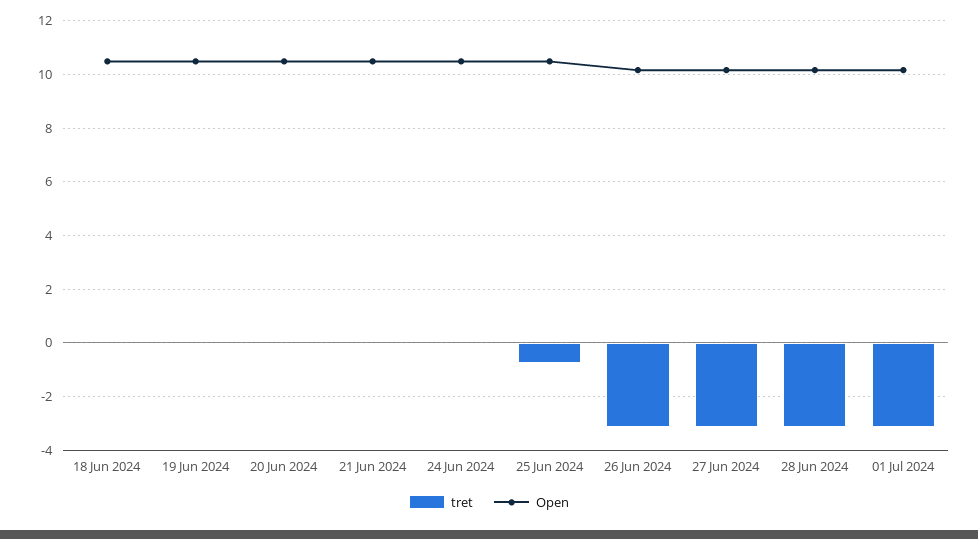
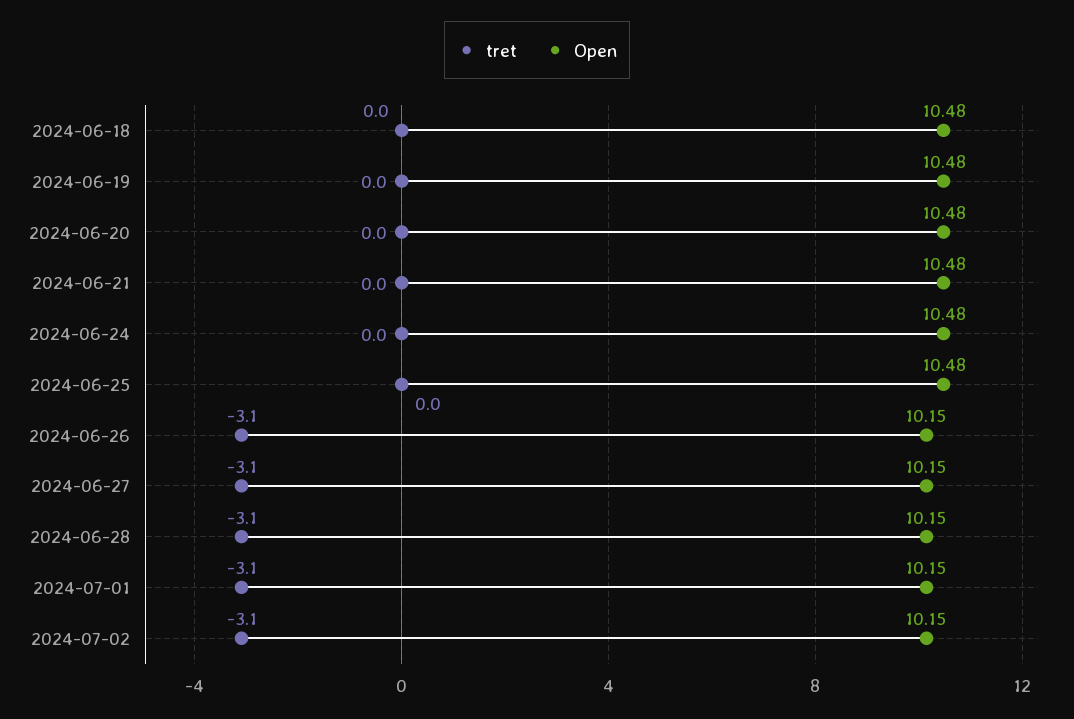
tret, 25 Jun 2024: -0.75 -> 0
tret, 2024-07-02: none -> -3.1
Open, 2024-07-02: none -> 10.15

